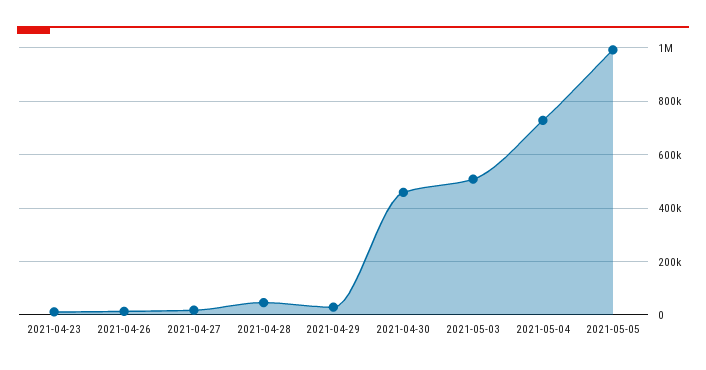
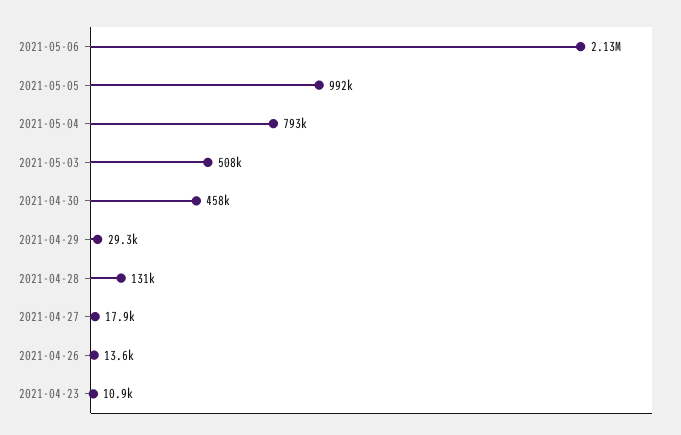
2021-04-28: 50000 -> 131000
2021-05-04: 725000 -> 793000
2021-05-06: none -> 2130000

